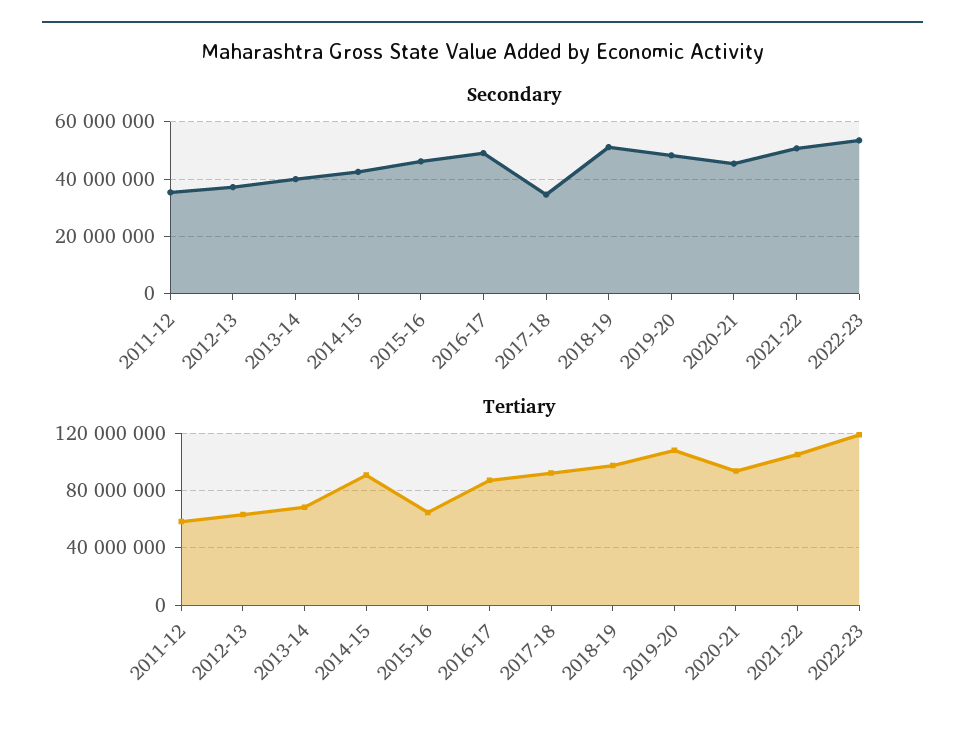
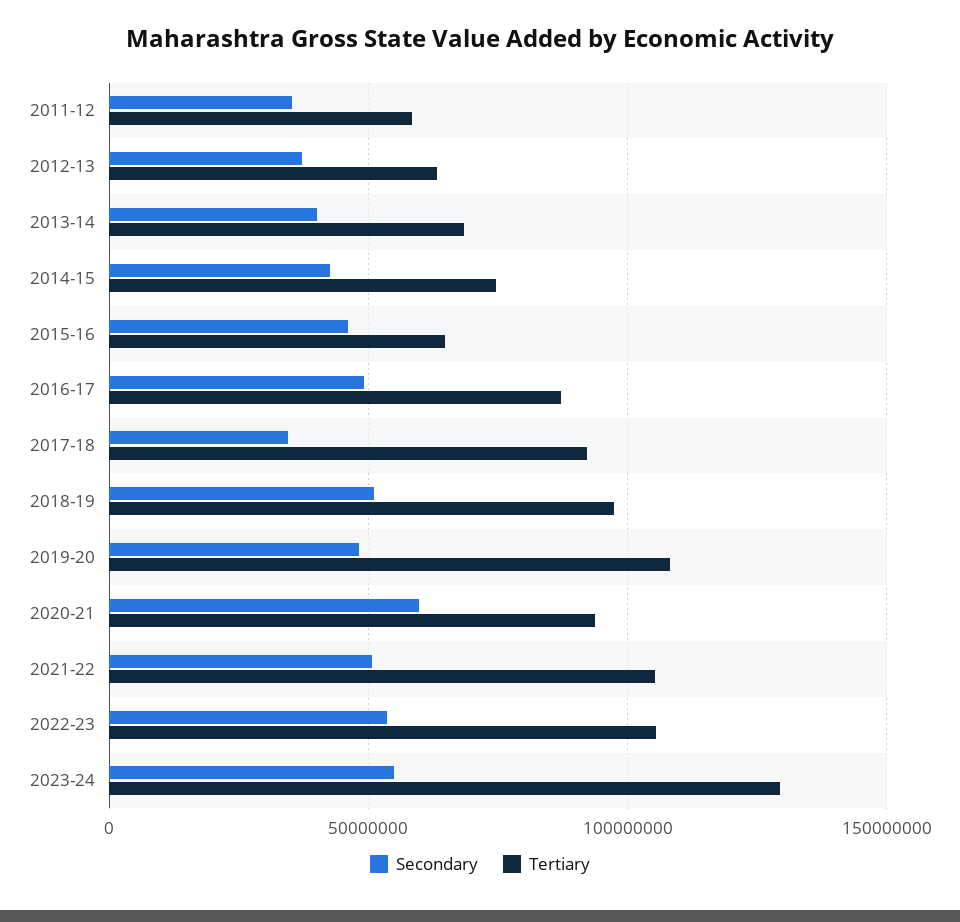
Secondary, 2020-21: 45000000 -> 60000000
Tertiary, 2014-15: 90000000 -> 75000000
Tertiary, 2022-23: 120000000 -> 105000000
Secondary, 2023-24: none -> 55000000
Tertiary, 2023-24: none -> 130000000

